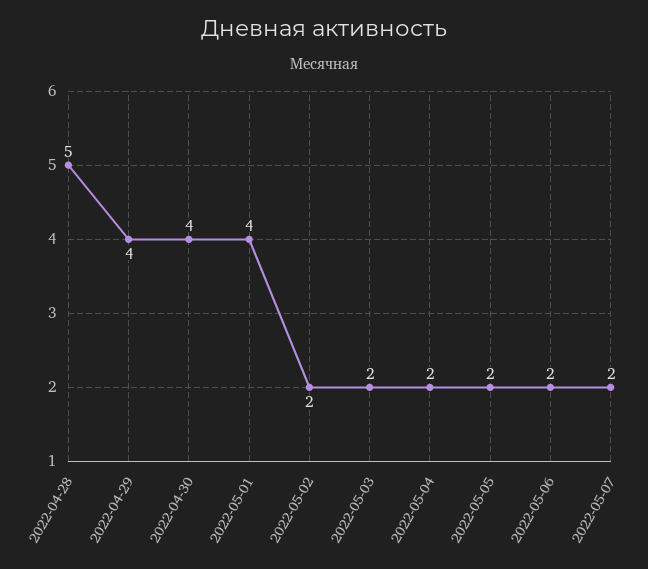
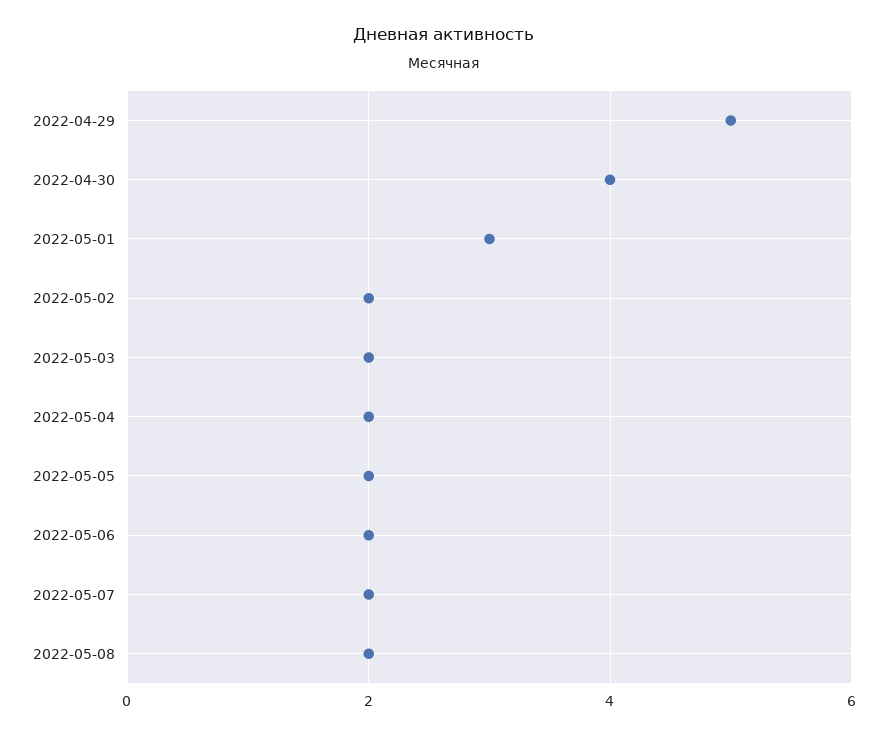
2022-04-28: 5 -> none
2022-04-29: 4 -> 5
2022-05-01: 4 -> 3
2022-05-08: none -> 2

